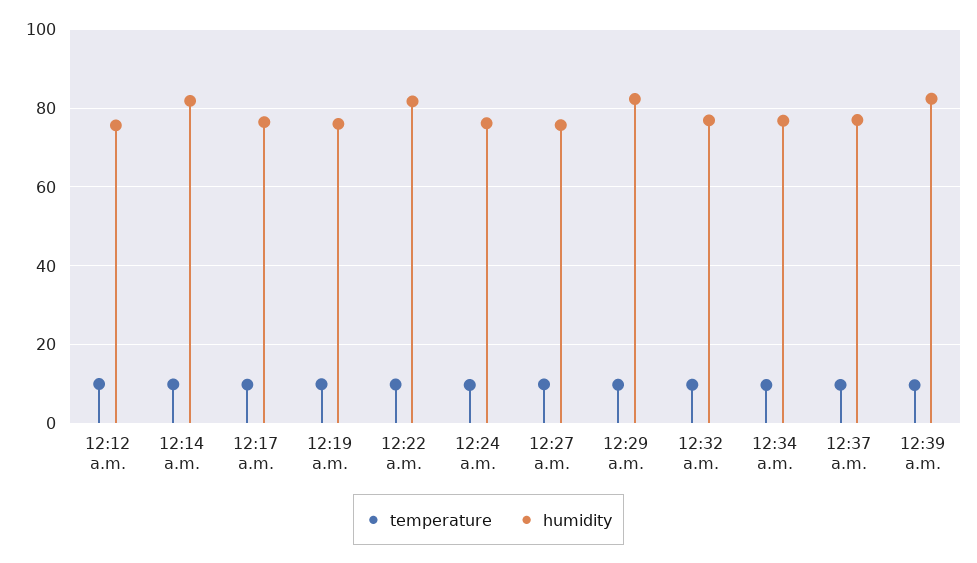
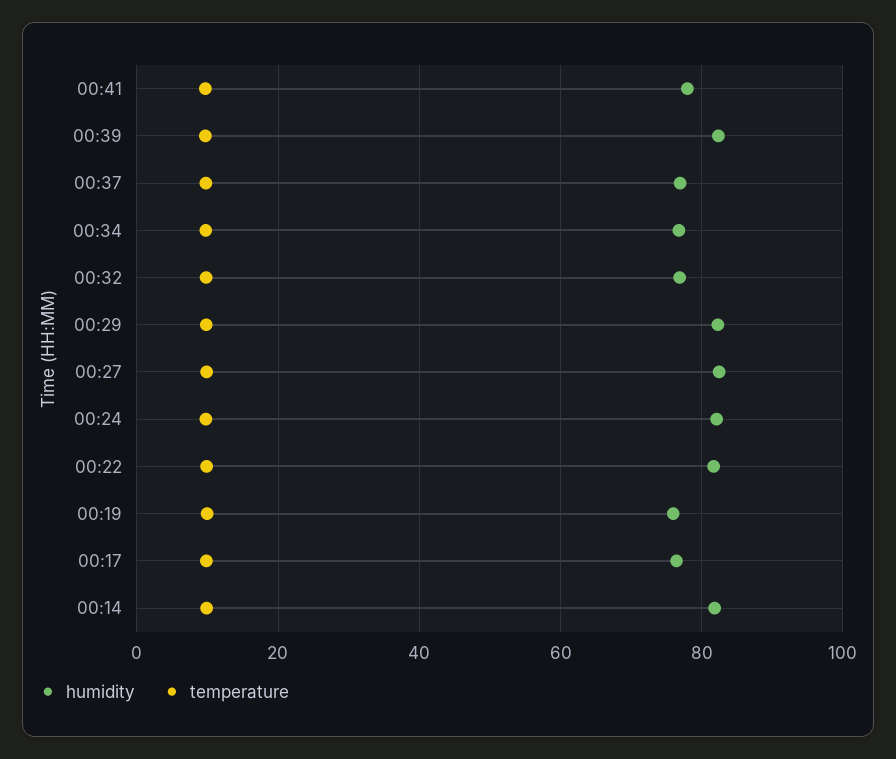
temperature, 12:12 a.m.: 10 -> none
humidity, 12:12 a.m.: 76 -> none
humidity, 12:24 a.m.: 76 -> 82
humidity, 12:27 a.m.: 76 -> 82
humidity, 00:41: none -> 78
temperature, 00:41: none -> 10

